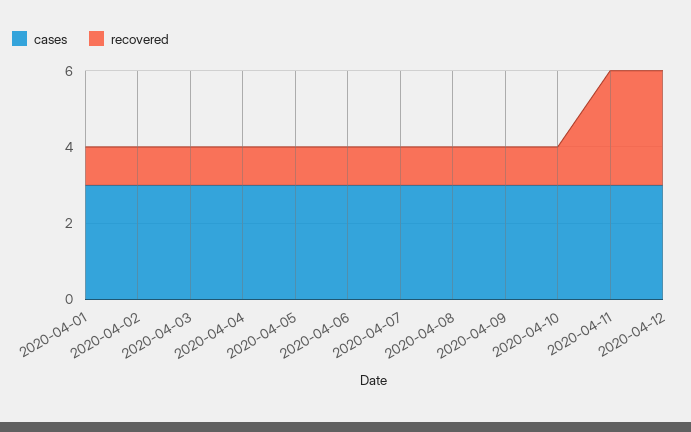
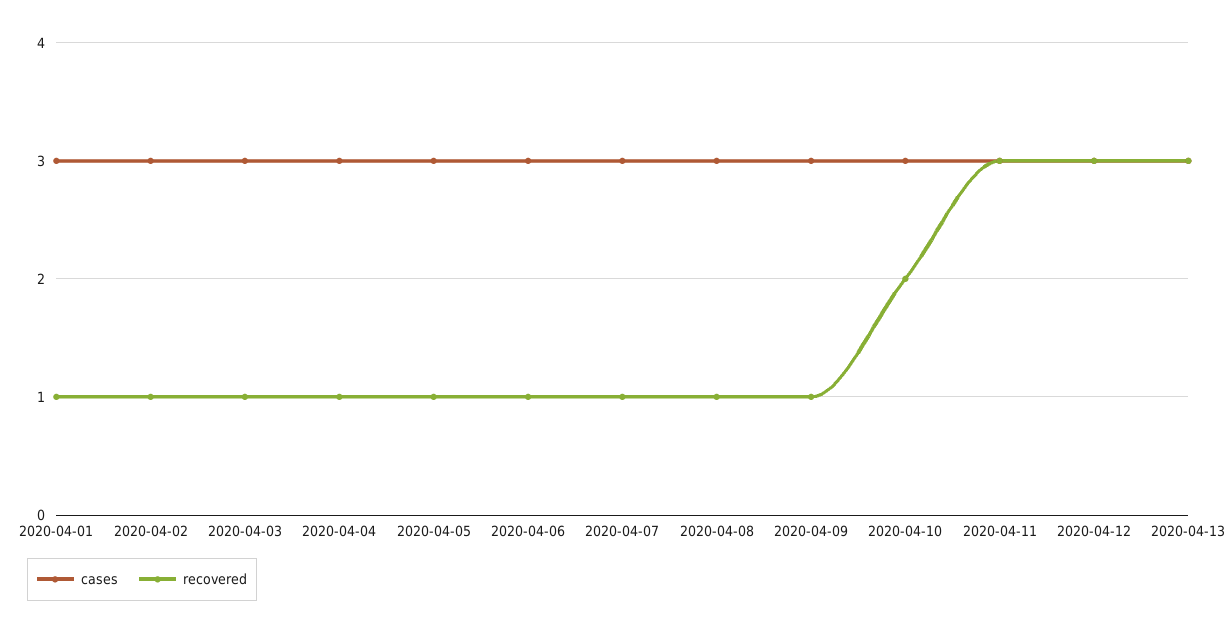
recovered, 2020-04-10: 1 -> 2
cases, 2020-04-13: none -> 3
recovered, 2020-04-13: none -> 3

